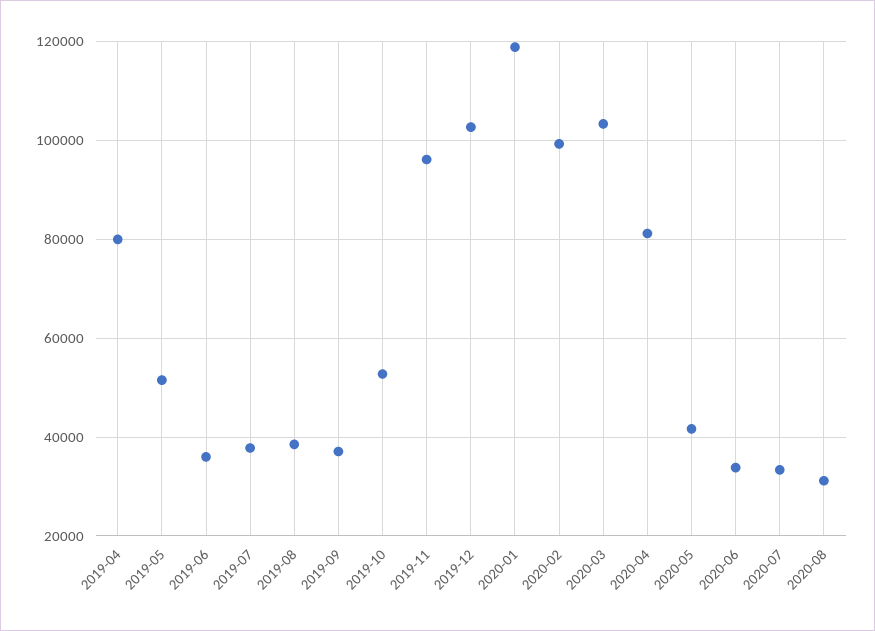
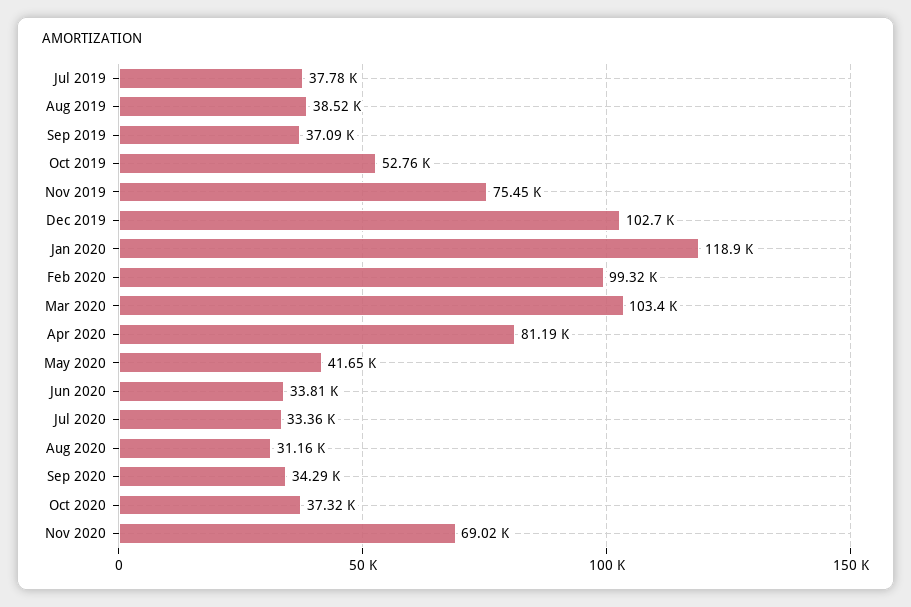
2019-04: 80000 -> none
2019-05: 52000 -> none
2019-06: 36000 -> none
2019-11: 96000 -> 75450
Sep 2020: none -> 34290
Oct 2020: none -> 37320
Nov 2020: none -> 69020

